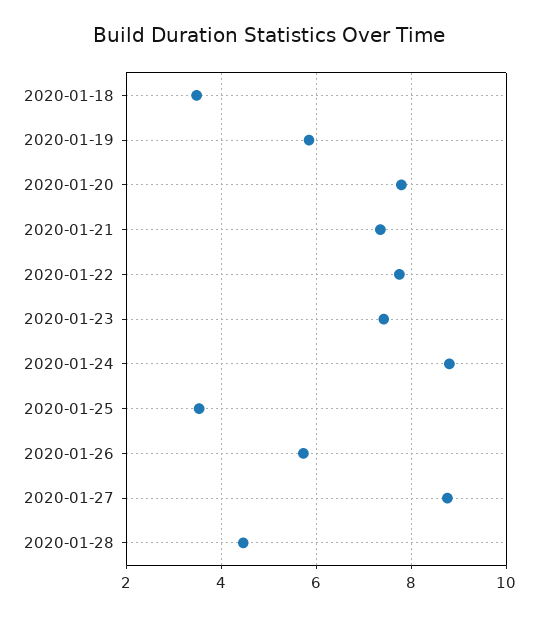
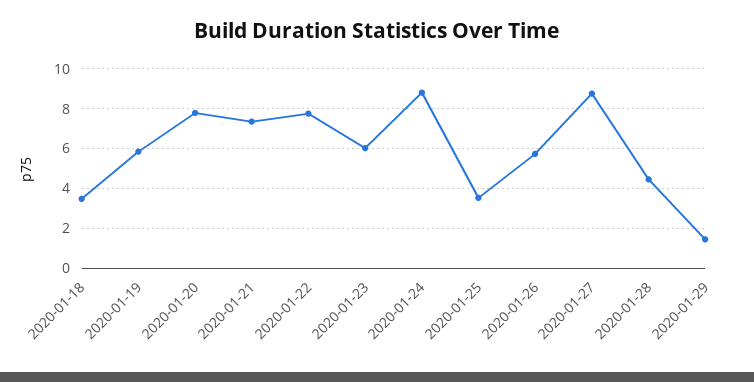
2020-01-23: 7.4 -> 6
2020-01-29: none -> 1.5

